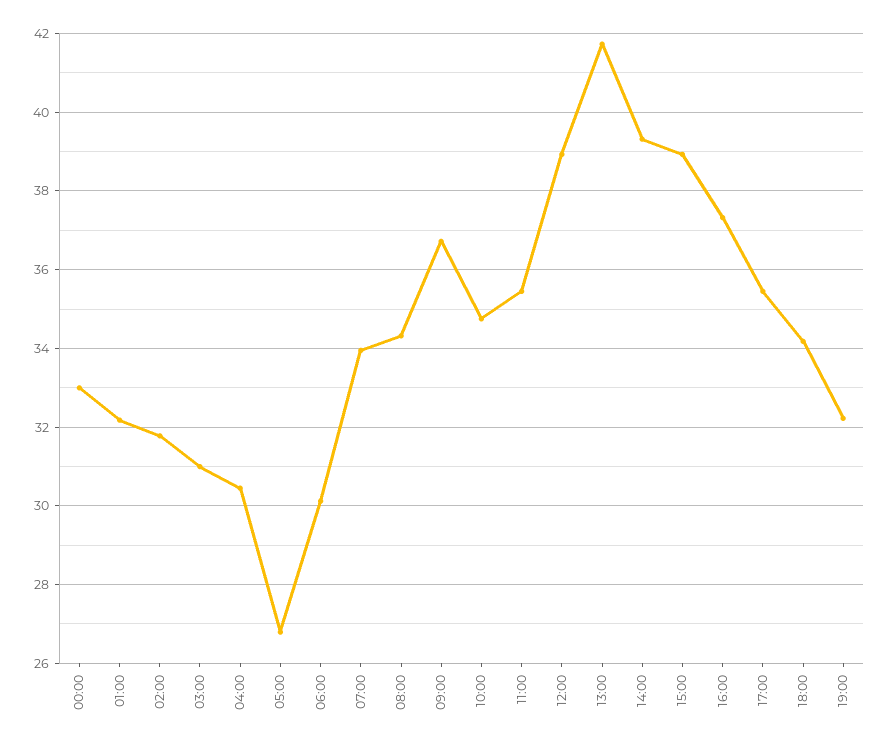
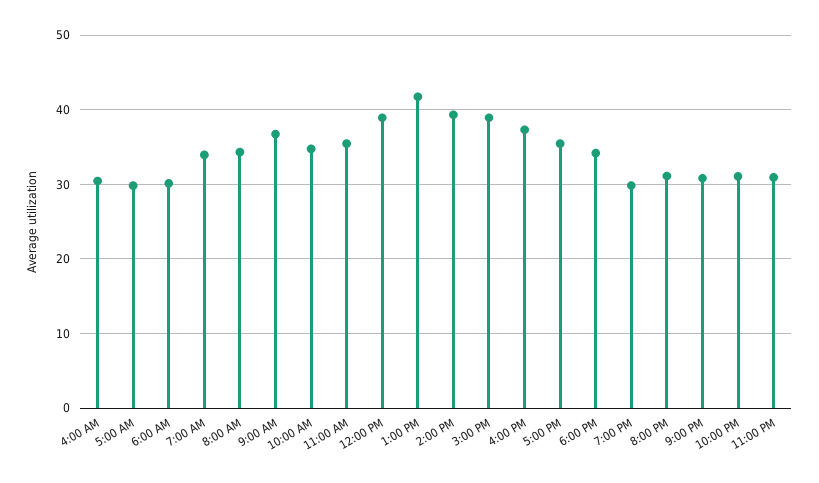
00:00: 33 -> none
01:00: 32.2 -> none
02:00: 31.8 -> none
03:00: 31 -> none
05:00: 26.8 -> 30
19:00: 32.2 -> 30
8:00 PM: none -> 31
9:00 PM: none -> 31
10:00 PM: none -> 31
11:00 PM: none -> 31

